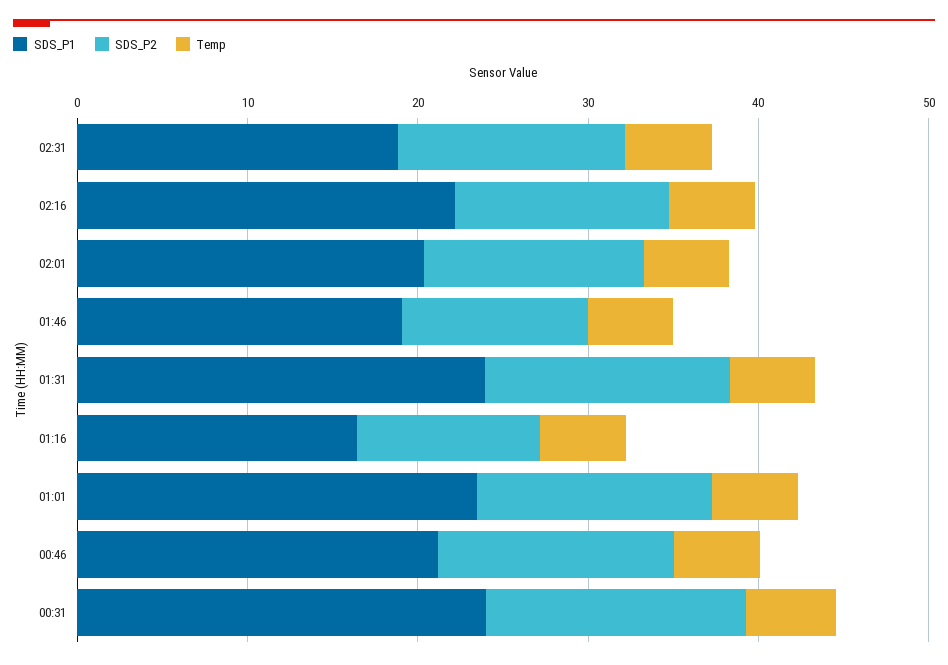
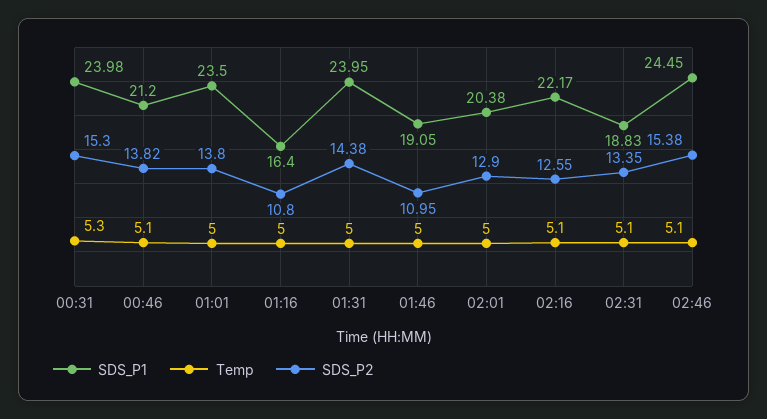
SDS_P1, 02:46: none -> 24.45
Temp, 02:46: none -> 5.1
SDS_P2, 02:46: none -> 15.38

